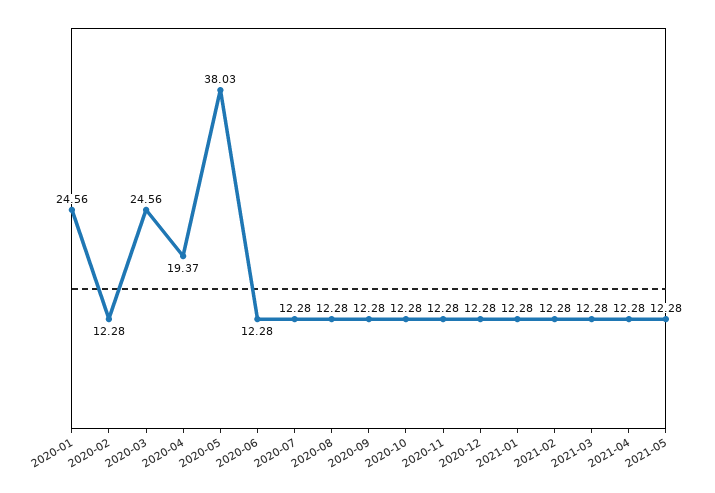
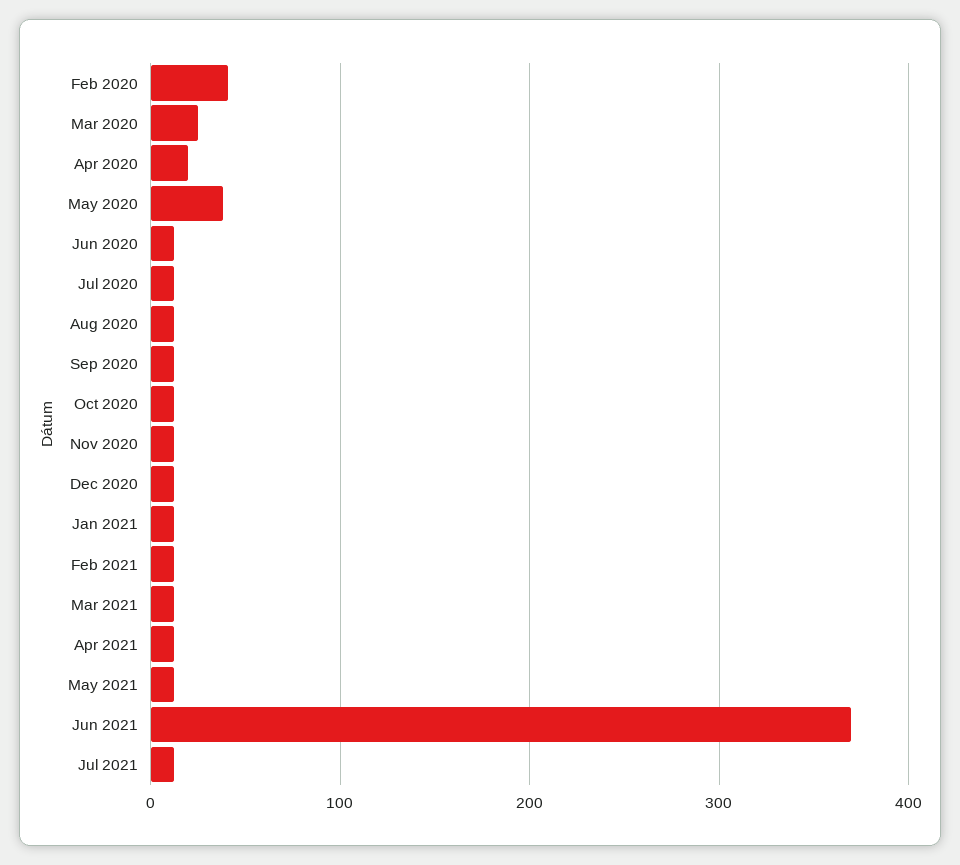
2020-01: 24.56 -> none
2020-02: 12.28 -> 40
Jun 2021: none -> 370
Jul 2021: none -> 10

